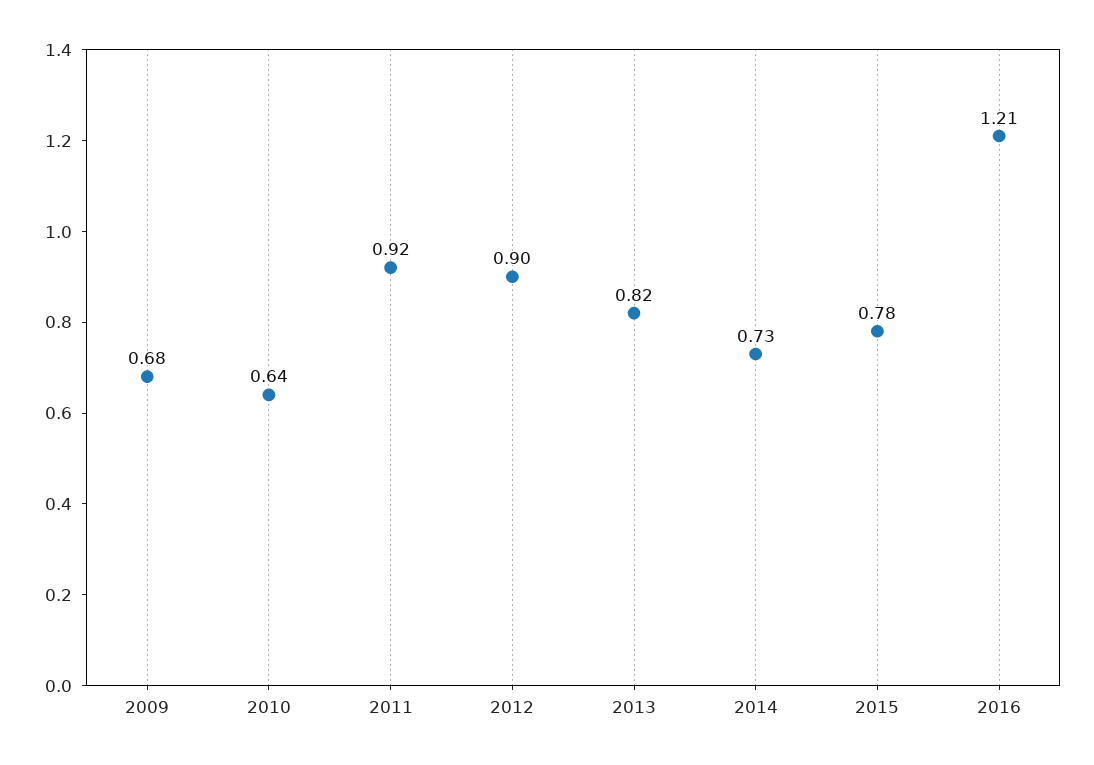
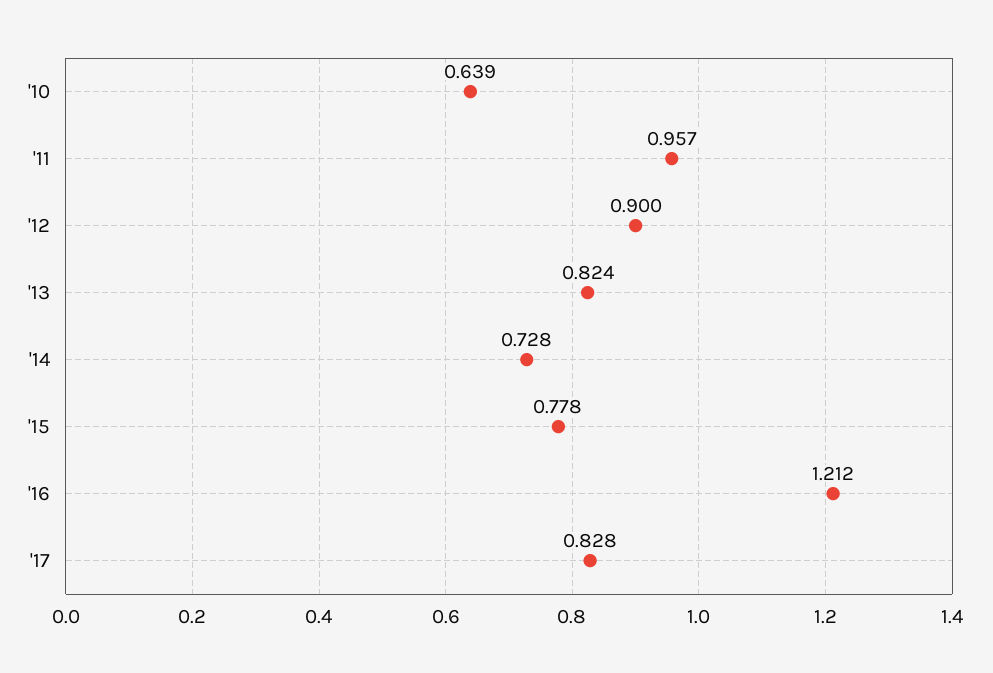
2009: 0.68 -> none
2011: 0.92 -> 0.957
'17: none -> 0.828

